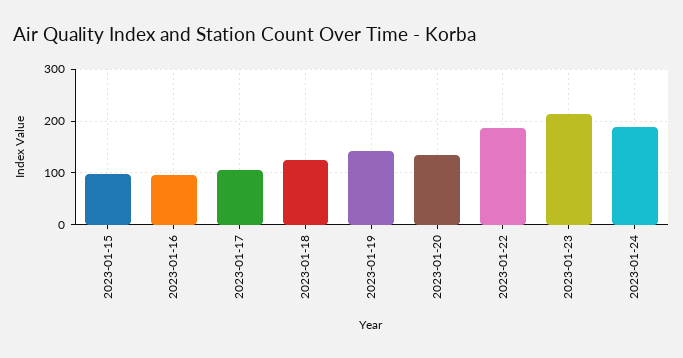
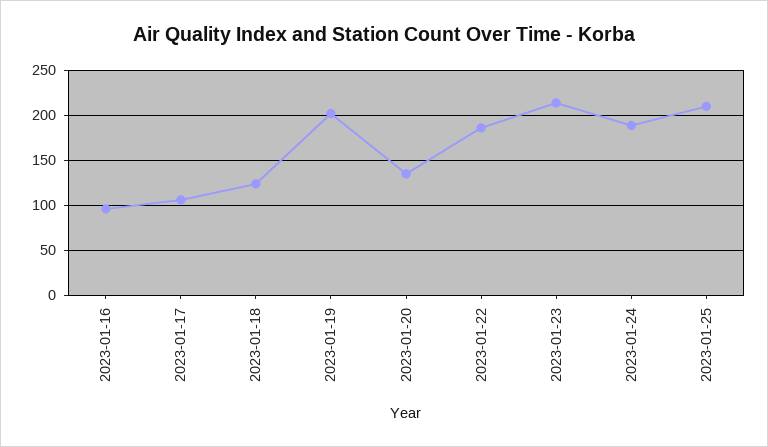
2023-01-15: 100 -> none
2023-01-19: 140 -> 200
2023-01-25: none -> 210

